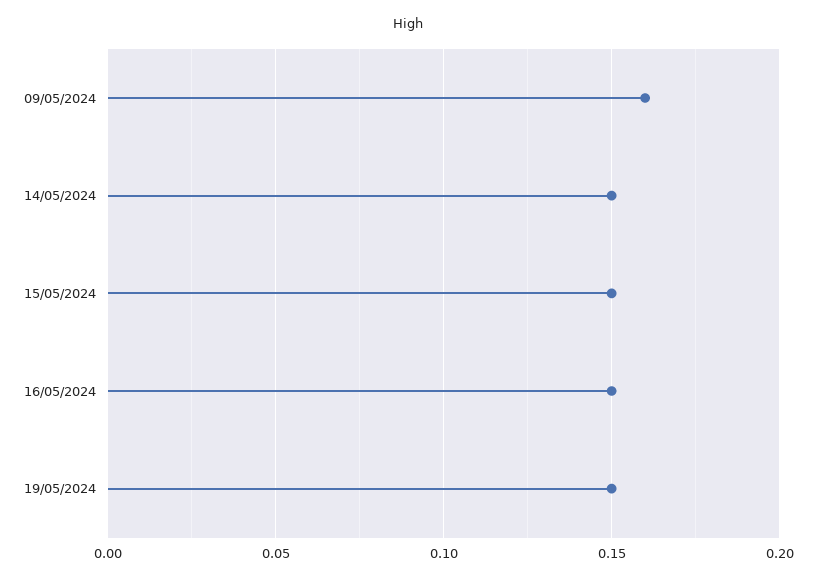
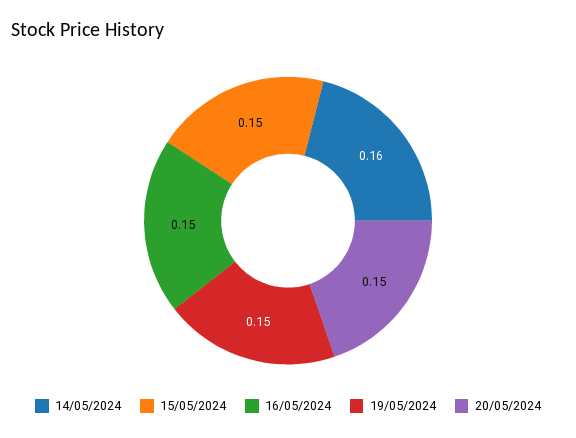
09/05/2024: 0.16 -> none
14/05/2024: 0.15 -> 0.16
20/05/2024: none -> 0.15

